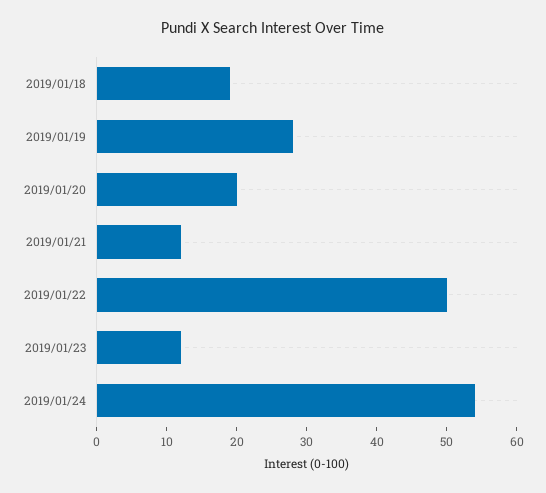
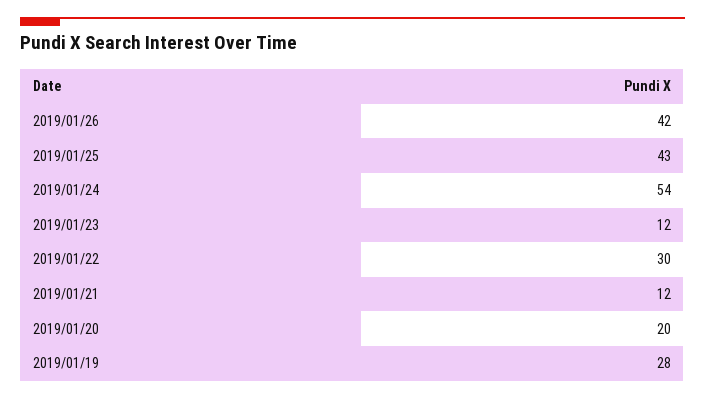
2019/01/18: 20 -> none
2019/01/22: 50 -> 30
2019/01/26: none -> 42
2019/01/25: none -> 43

